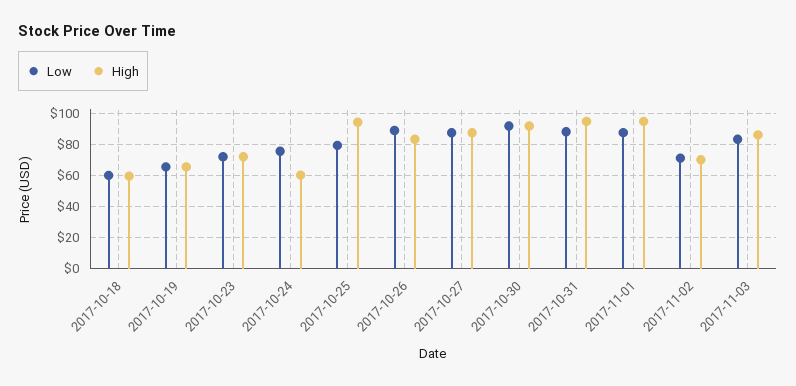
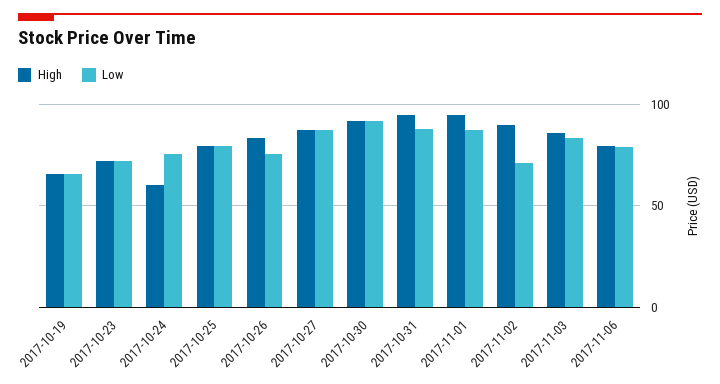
Low, 2017-10-18: 60 -> none
High, 2017-10-18: 60 -> none
High, 2017-10-25: 95 -> 80
Low, 2017-10-26: 90 -> 75
High, 2017-11-02: 70 -> 90
High, 2017-11-06: none -> 80
Low, 2017-11-06: none -> 80

